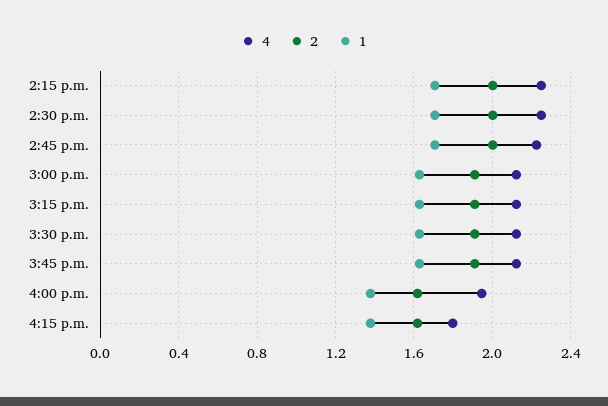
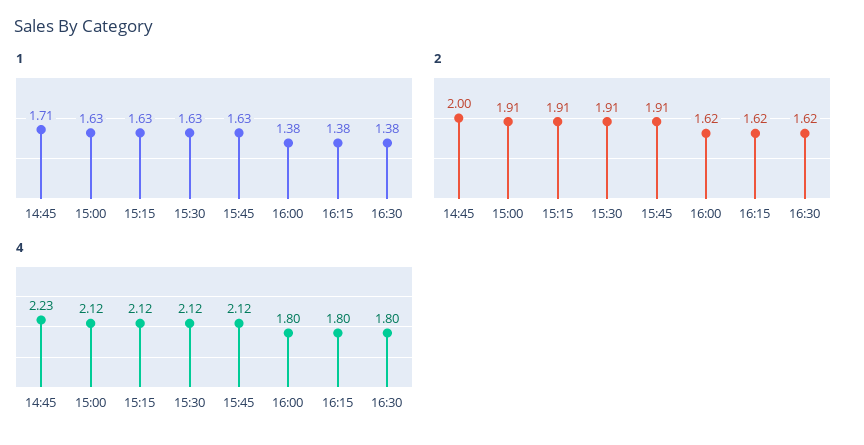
4, 2:15 p.m.: 2.25 -> none
2, 2:15 p.m.: 2 -> none
1, 2:15 p.m.: 1.7 -> none
4, 2:30 p.m.: 2.25 -> none
2, 2:30 p.m.: 2 -> none
1, 2:30 p.m.: 1.7 -> none
4, 4:00 p.m.: 1.95 -> 1.8
1, 16:30: none -> 1.38
2, 16:30: none -> 1.62
4, 16:30: none -> 1.8

